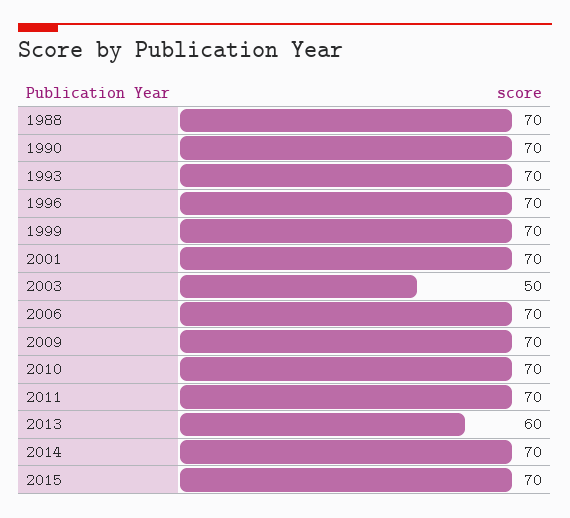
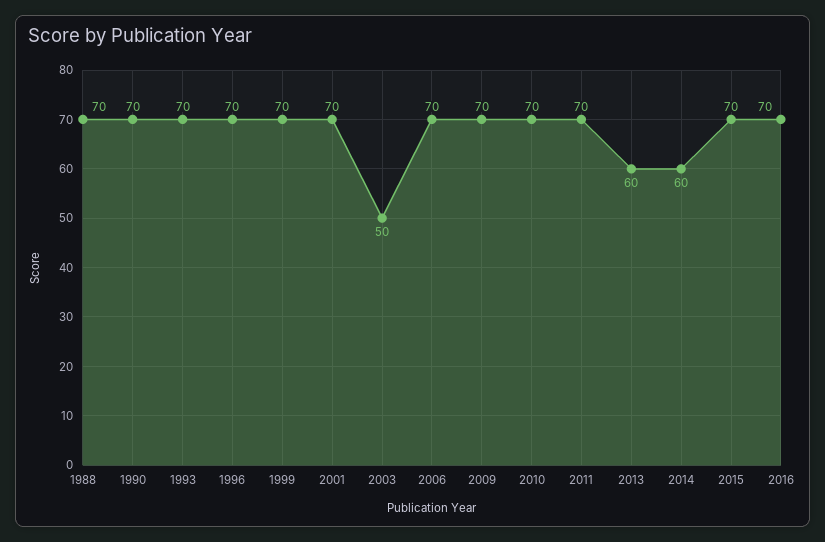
2014: 70 -> 60
2016: none -> 70

